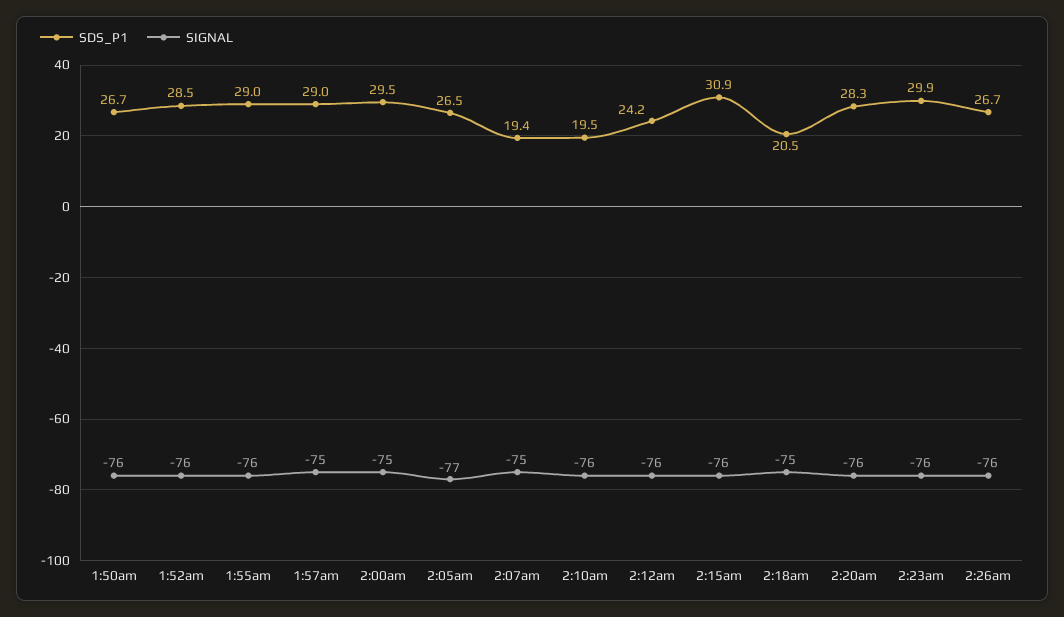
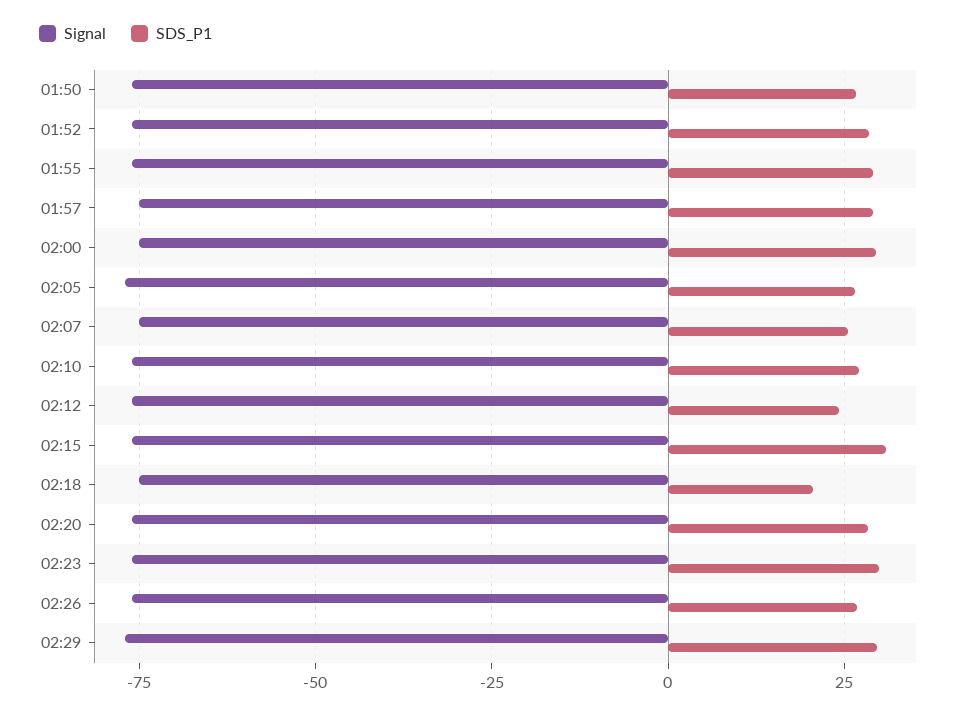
SDS_P1, 2:07am: 19.4 -> 25
SDS_P1, 2:10am: 19.5 -> 27.5
SIGNAL, 02:29: none -> -77.5
SDS_P1, 02:29: none -> 30

